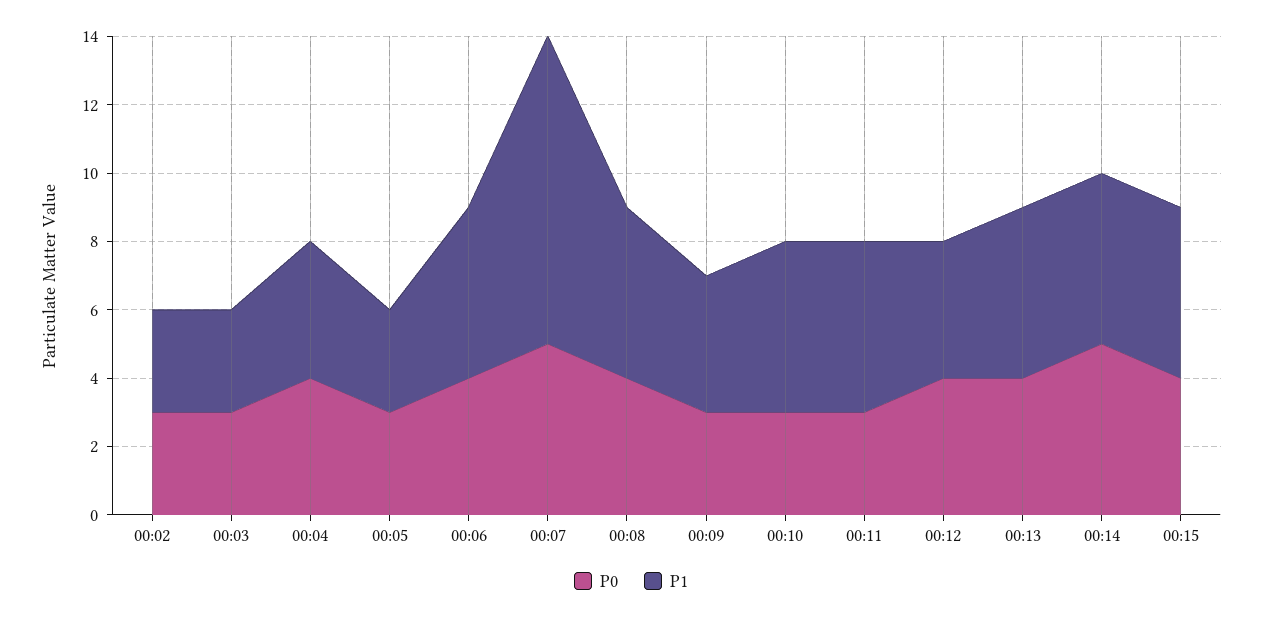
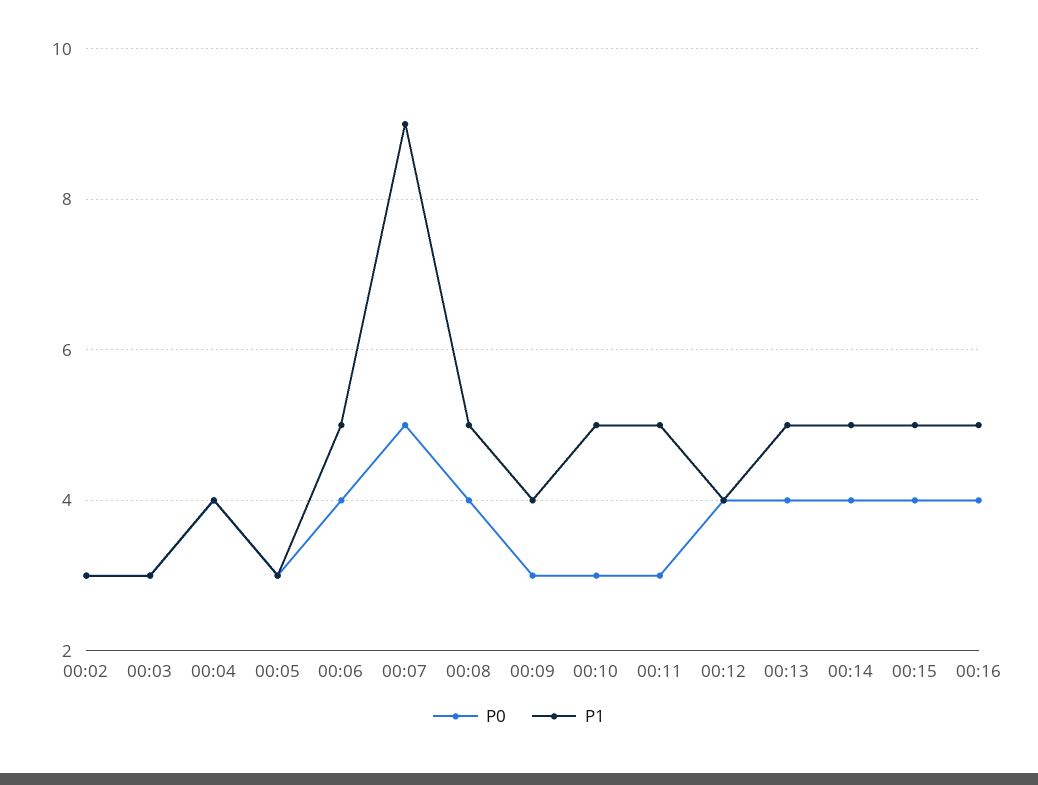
P0, 00:14: 5 -> 4
P0, 00:16: none -> 4
P1, 00:16: none -> 5

